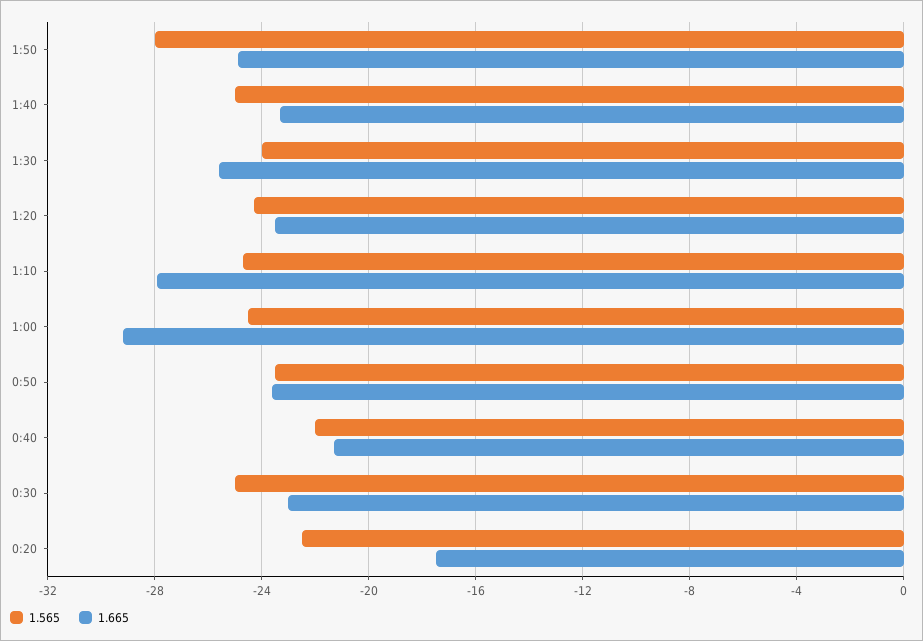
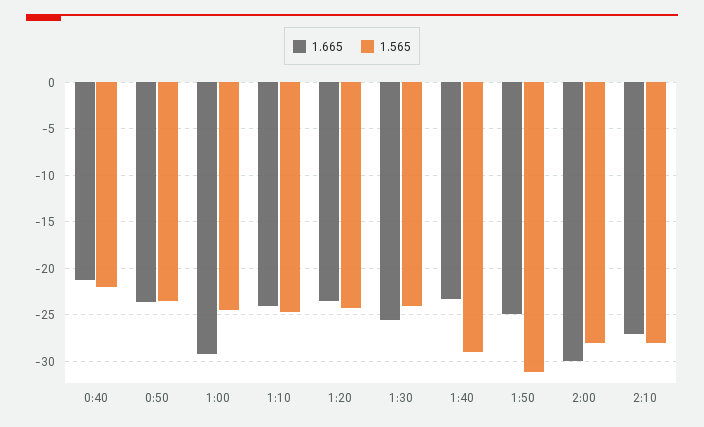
1.565, 1:50: -28 -> -31
1.565, 1:40: -25 -> -29
1.665, 1:10: -28 -> -24
1.565, 0:30: -25 -> none
1.665, 0:30: -23 -> none
1.565, 0:20: -22.5 -> none
1.665, 0:20: -17.5 -> none
1.665, 2:00: none -> -30
1.565, 2:00: none -> -28
1.665, 2:10: none -> -27
1.565, 2:10: none -> -28

